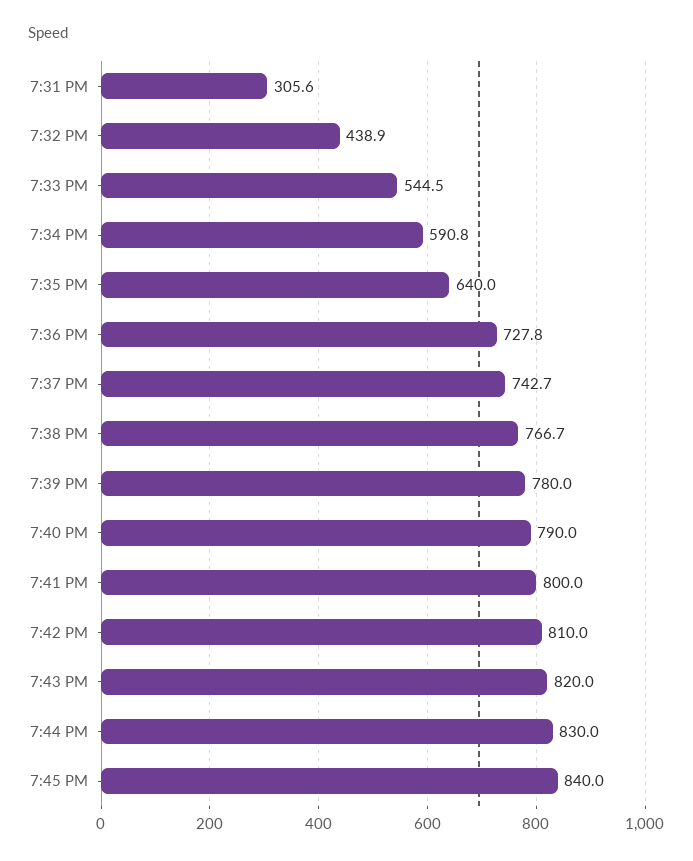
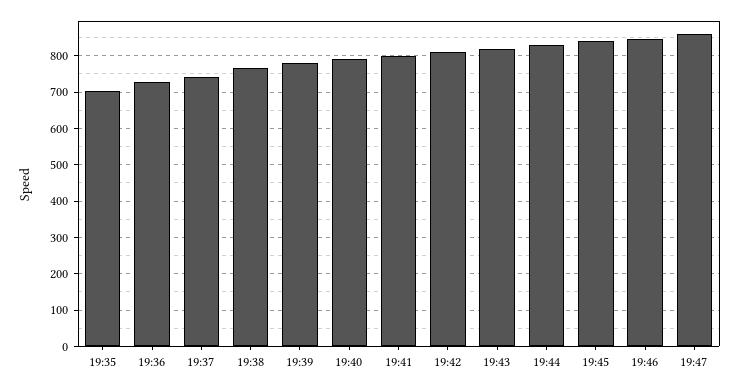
7:31 PM: 305.6 -> none
7:32 PM: 438.9 -> none
7:33 PM: 544.5 -> none
7:34 PM: 590.8 -> none
7:35 PM: 640 -> 700
19:46: none -> 840
19:47: none -> 860

